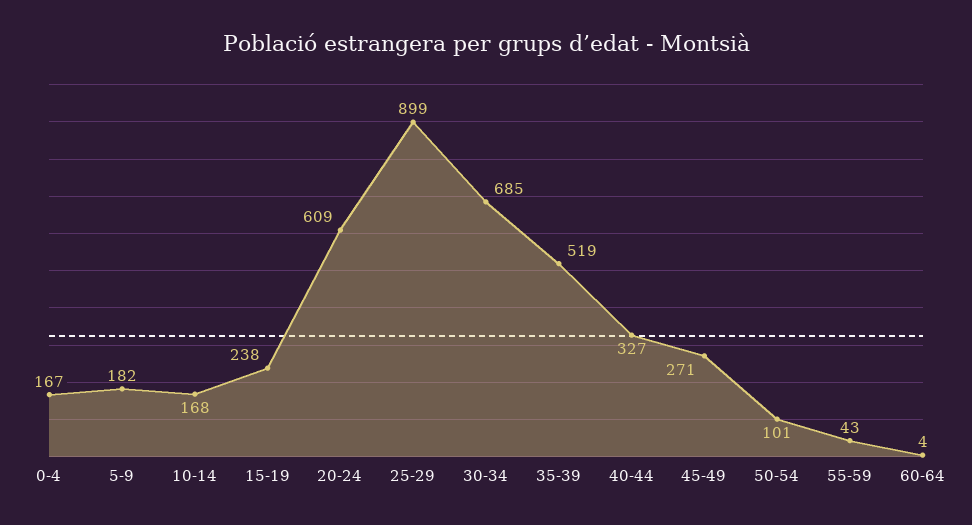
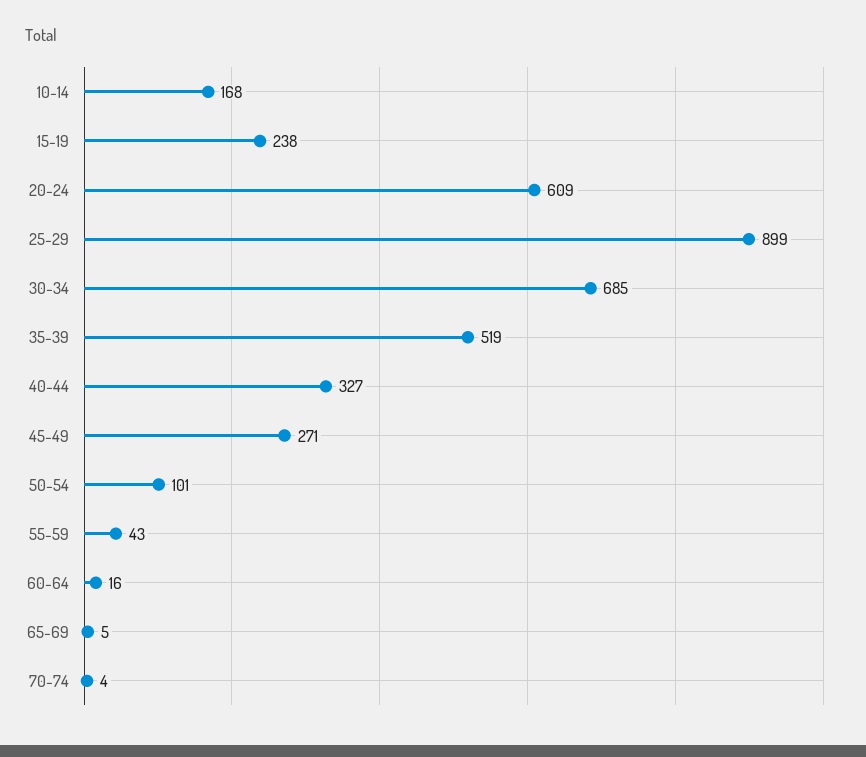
0-4: 167 -> none
5-9: 182 -> none
60-64: 4 -> 16
65-69: none -> 5
70-74: none -> 4

